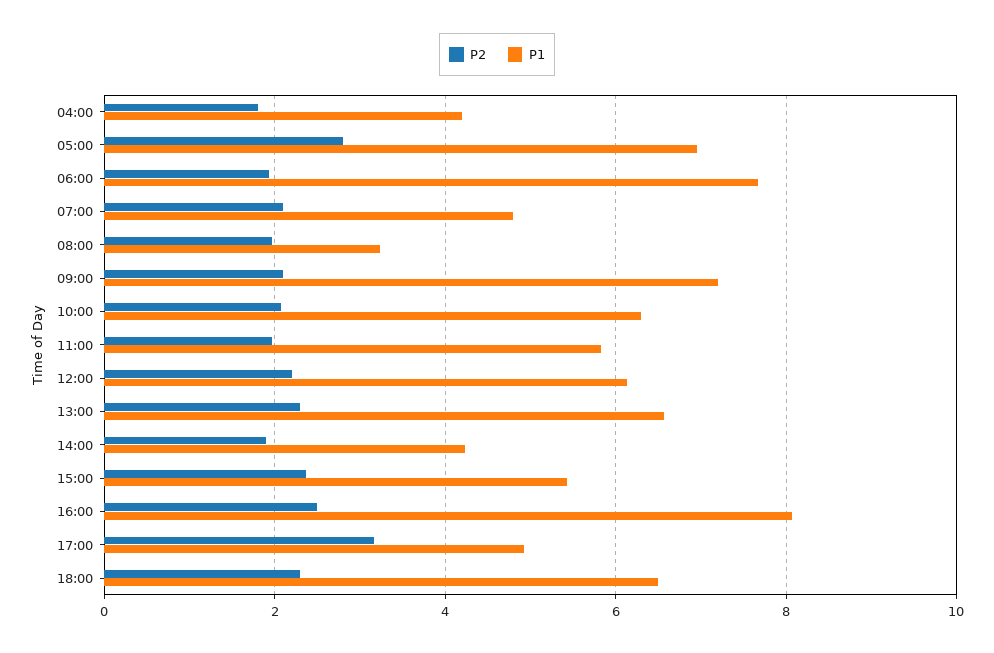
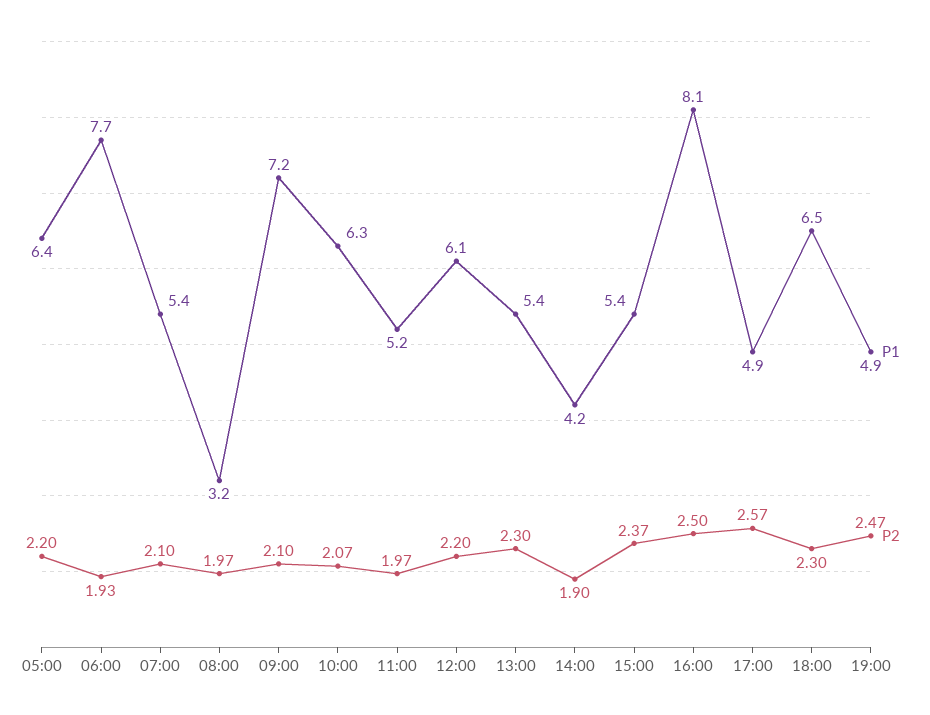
P2, 04:00: 1.8 -> none
P1, 04:00: 4.2 -> none
P2, 05:00: 2.8 -> 2.2
P1, 05:00: 7 -> 6.4
P1, 07:00: 4.8 -> 5.4
P1, 11:00: 5.8 -> 5.2
P1, 13:00: 6.6 -> 5.4
P2, 17:00: 3.2 -> 2.57
P1, 19:00: none -> 4.9
P2, 19:00: none -> 2.47

